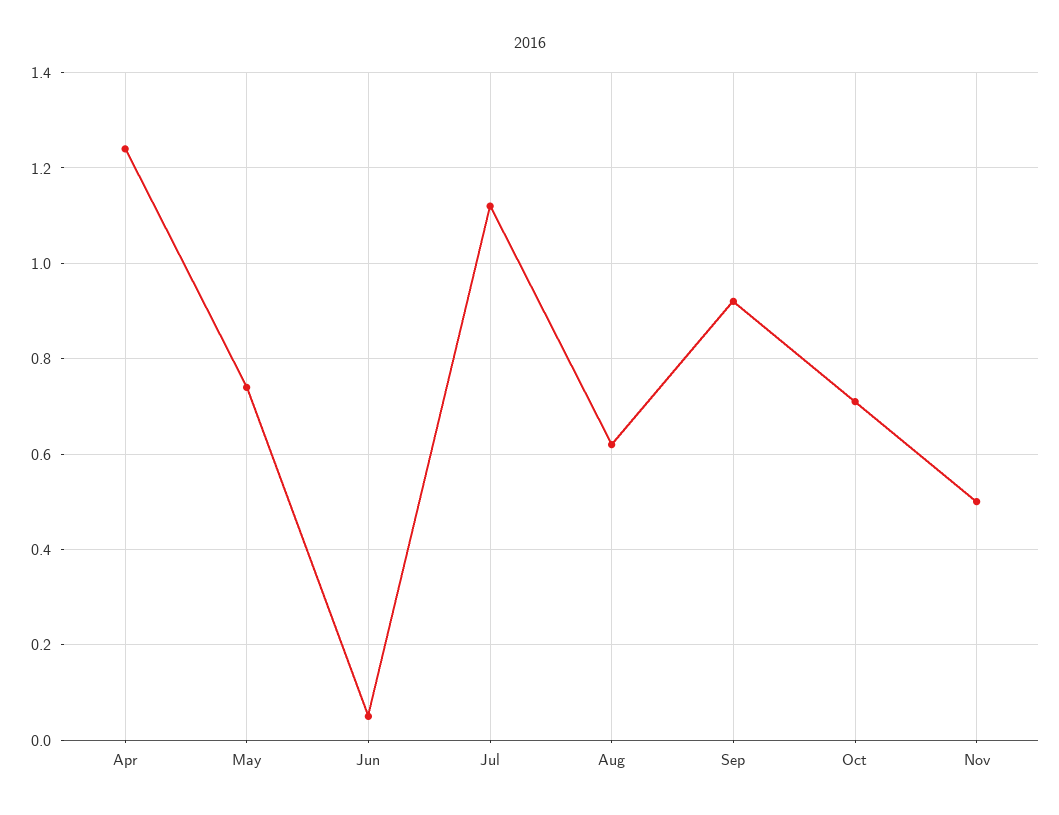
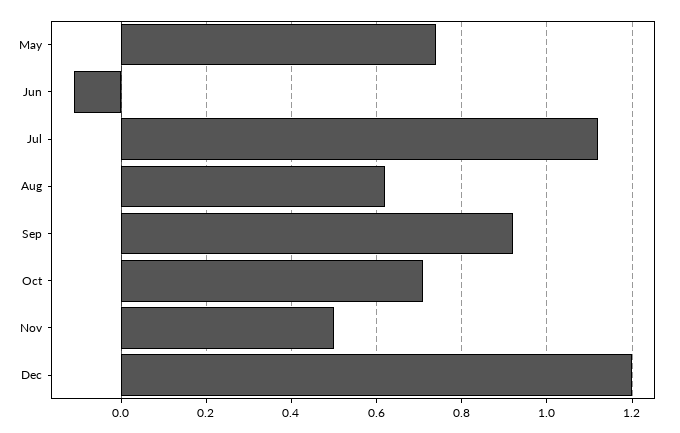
Apr: 1.25 -> none
Jun: 0.05 -> -0.1
Dec: none -> 1.2

